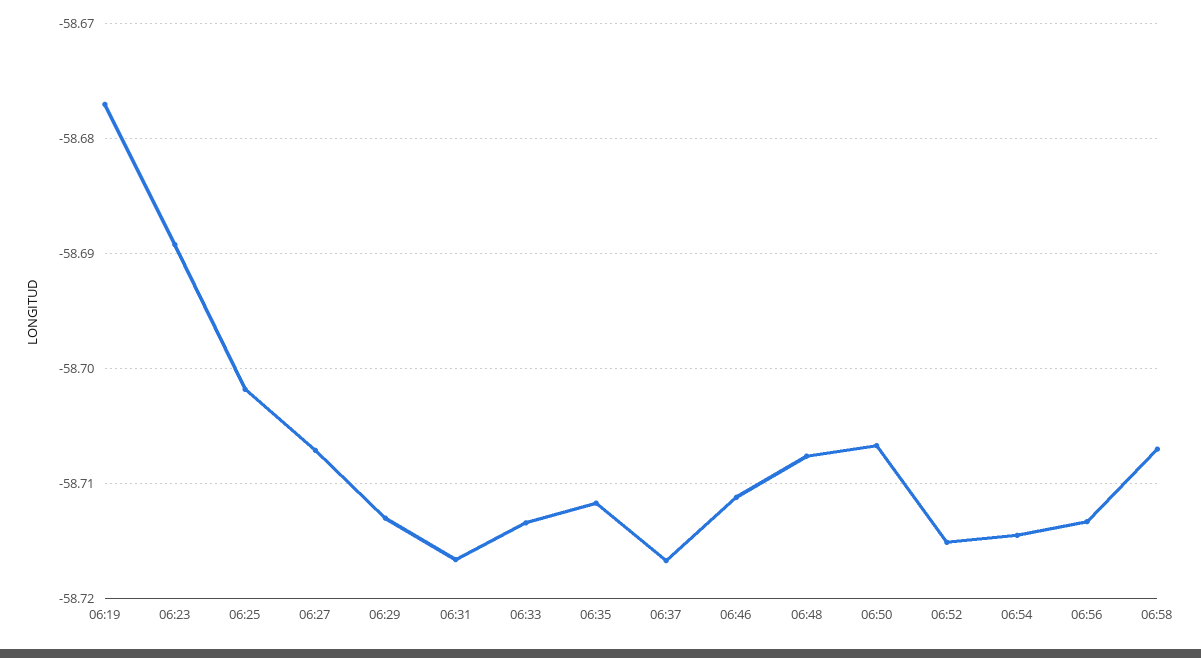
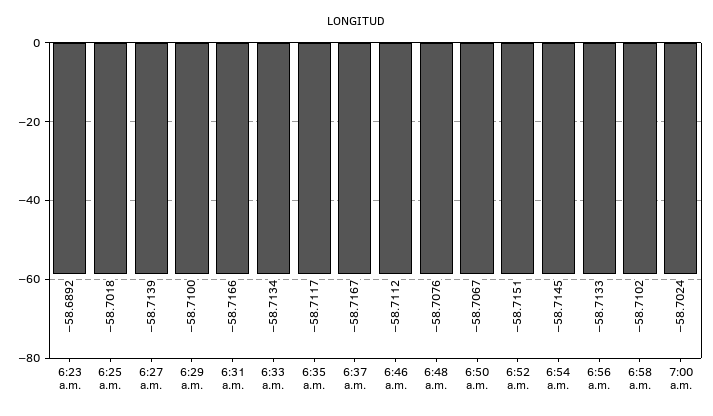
06:19: -58.677 -> none
06:27: -58.707 -> -58.7139
06:29: -58.713 -> -58.71
06:58: -58.707 -> -58.7102
7:00 a.m.: none -> -58.7024

